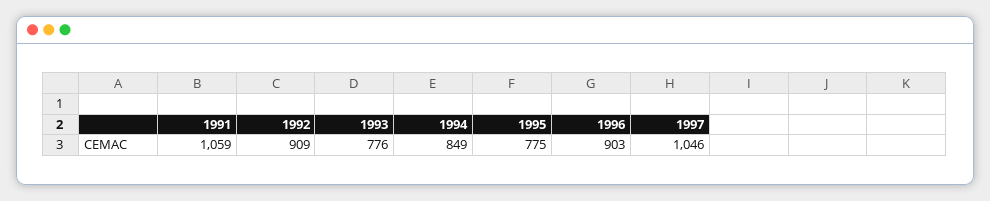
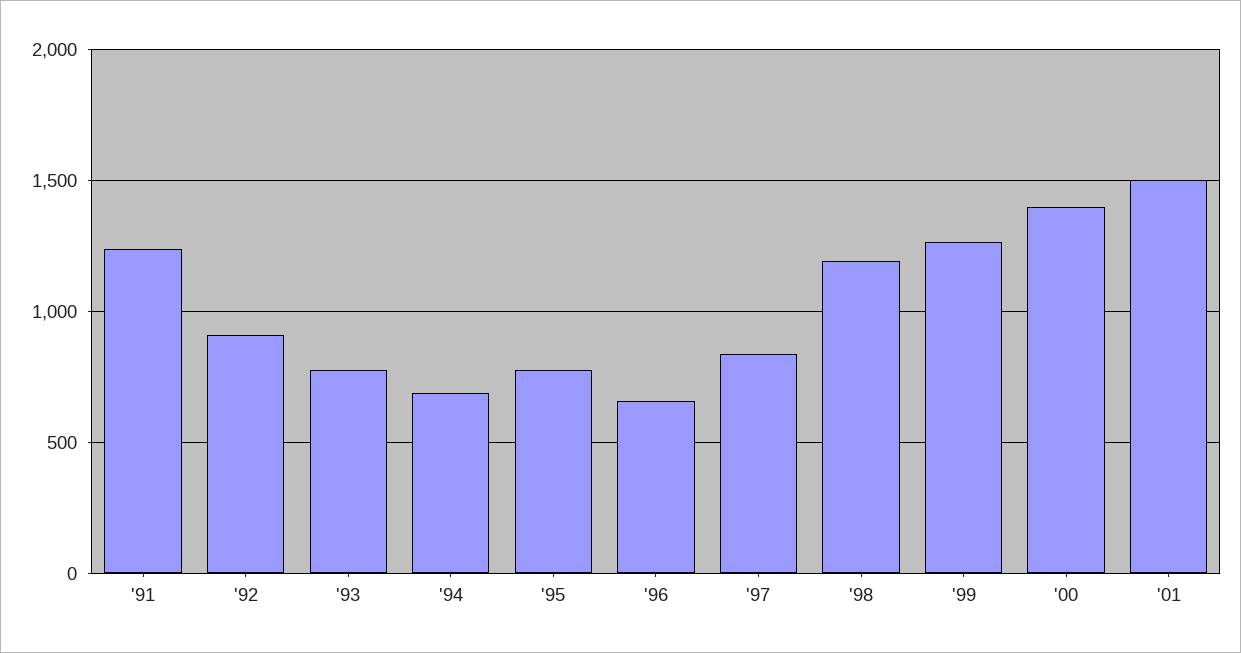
1991: 1059 -> 1250
1994: 849 -> 700
1996: 903 -> 650
1997: 1046 -> 850
'98: none -> 1200
'99: none -> 1250
'00: none -> 1400
'01: none -> 1500

